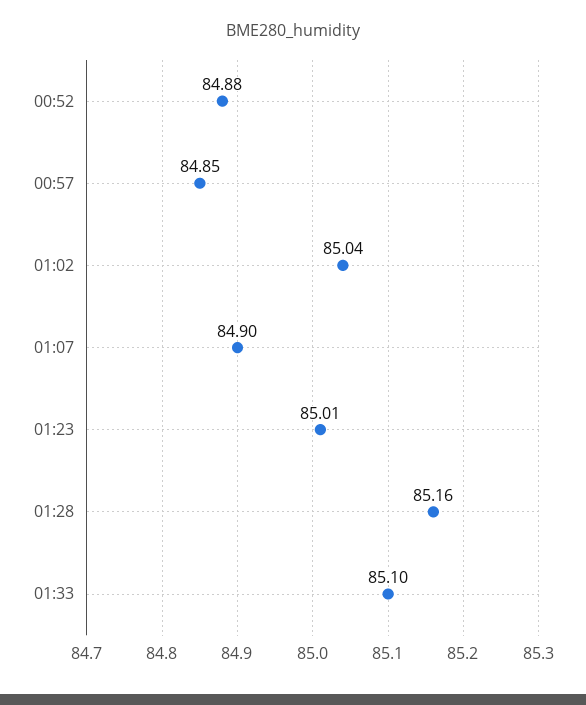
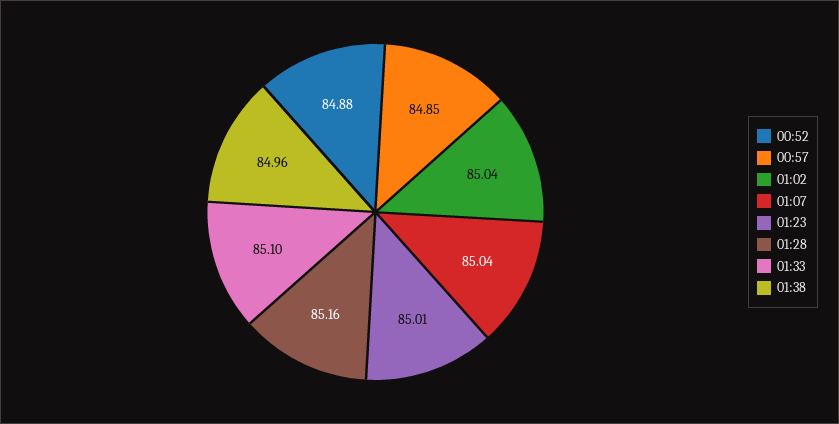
01:07: 84.9 -> 85.04
01:38: none -> 84.96

